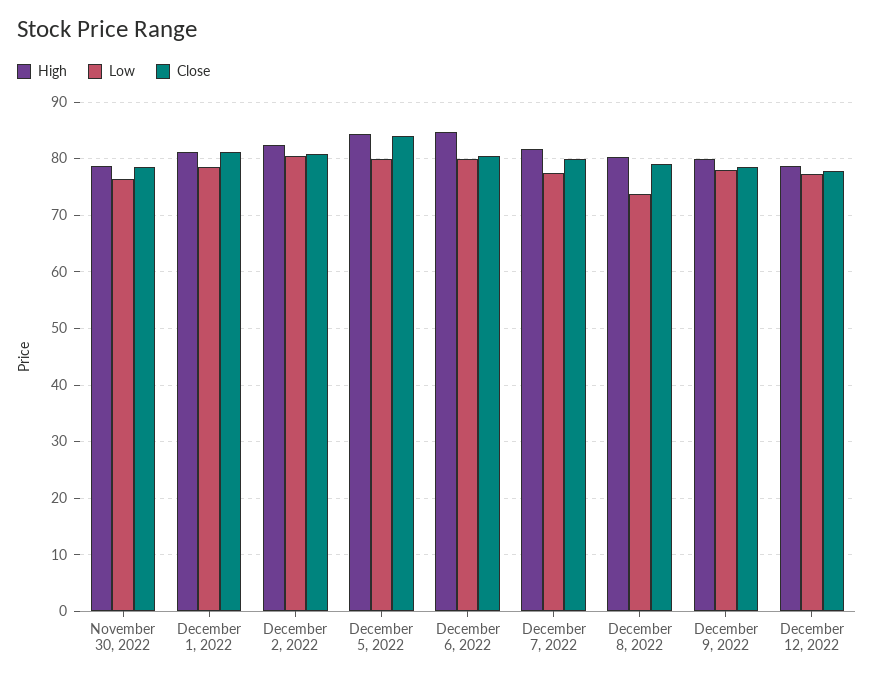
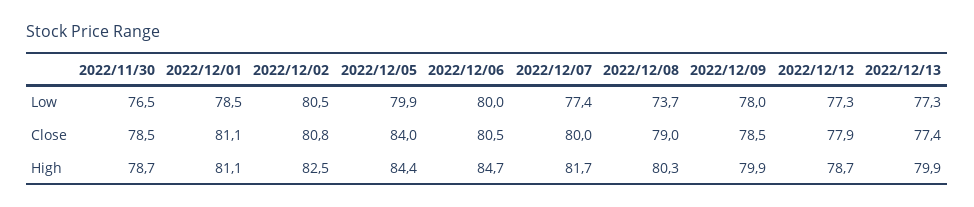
Low, 2022/12/13: none -> 77.3
Close, 2022/12/13: none -> 77.4
High, 2022/12/13: none -> 79.9

